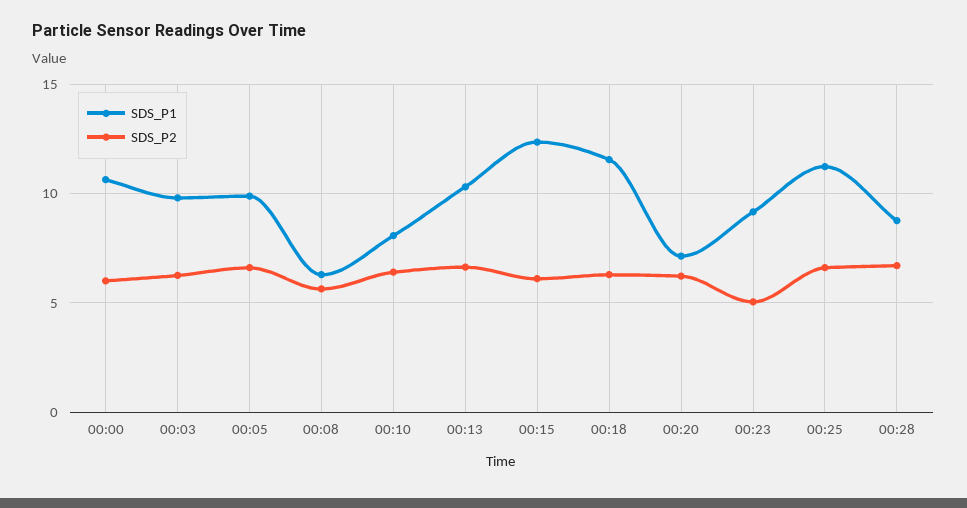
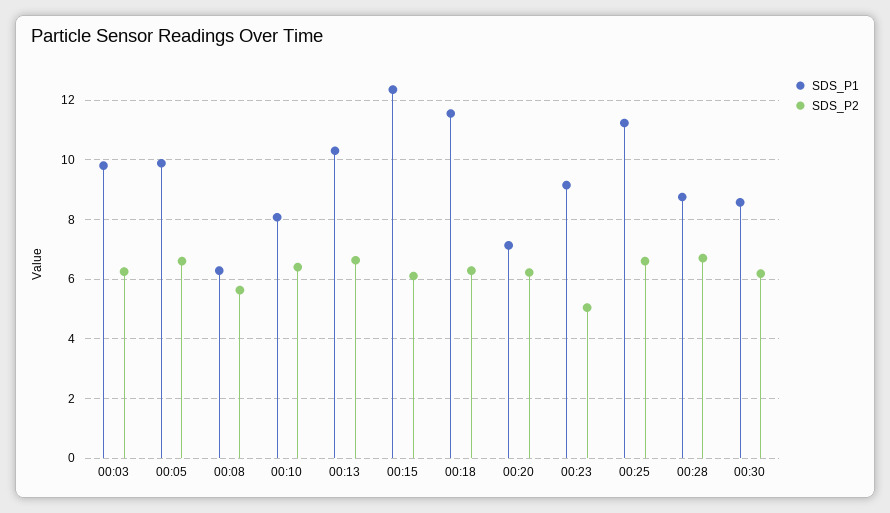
SDS_P1, 00:00: 10.5 -> none
SDS_P2, 00:00: 6 -> none
SDS_P1, 00:30: none -> 8.5
SDS_P2, 00:30: none -> 6.25

